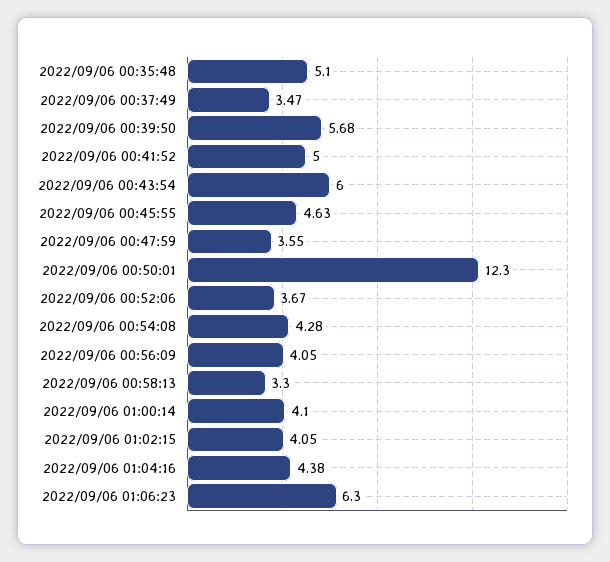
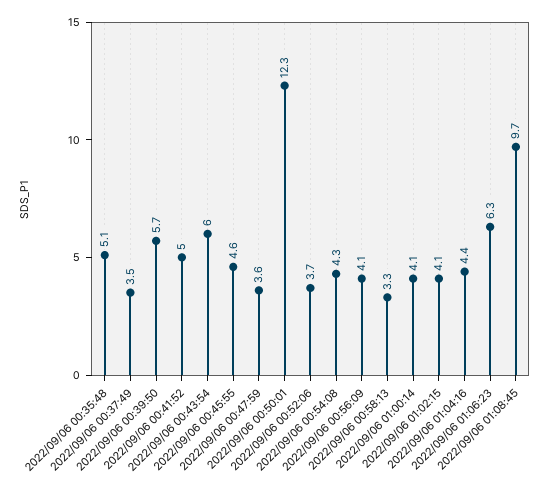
2022/09/06 01:08:45: none -> 9.7

